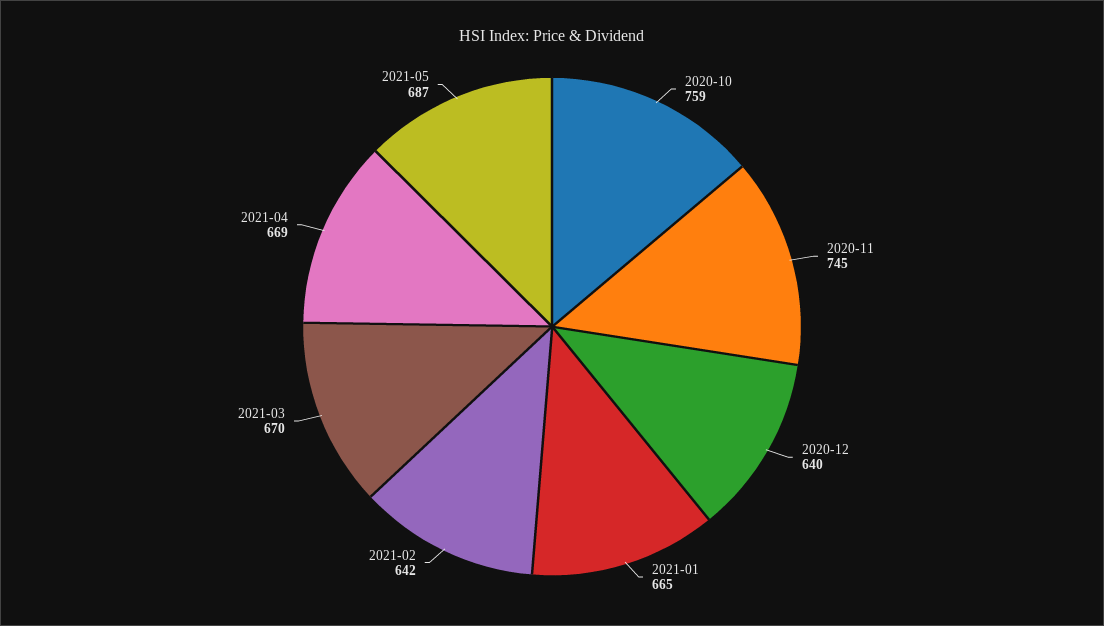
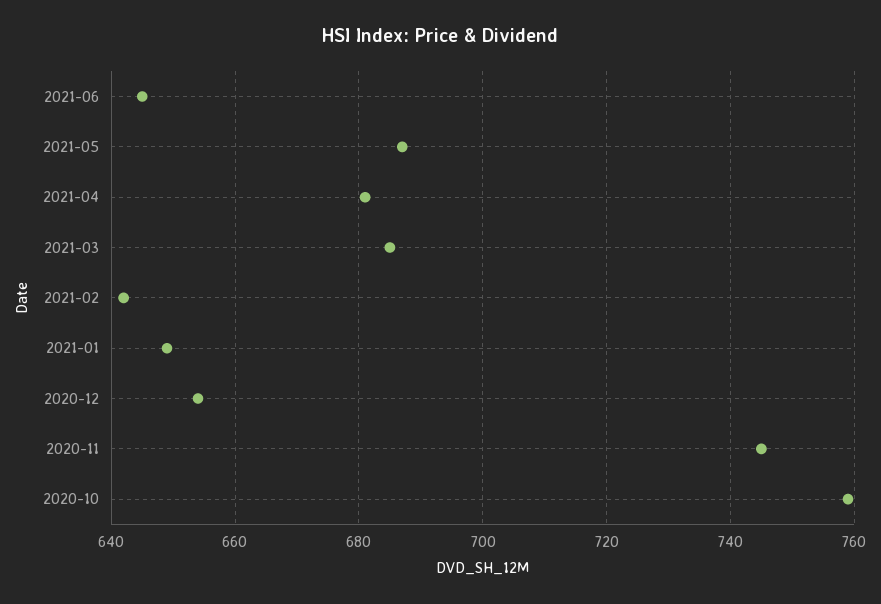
2020-12: 640 -> 655
2021-01: 665 -> 650
2021-03: 670 -> 685
2021-04: 669 -> 680
2021-06: none -> 645

